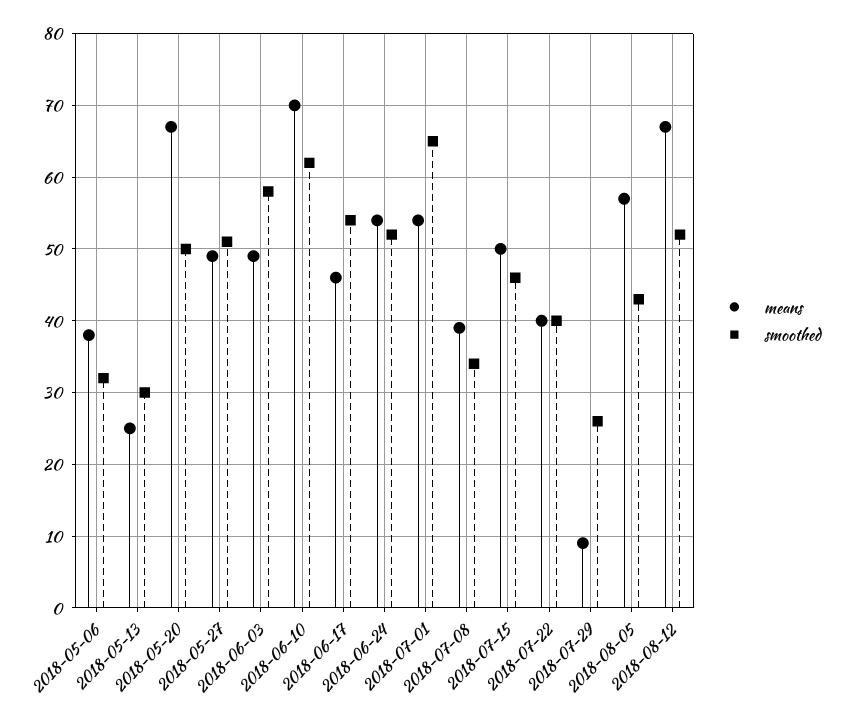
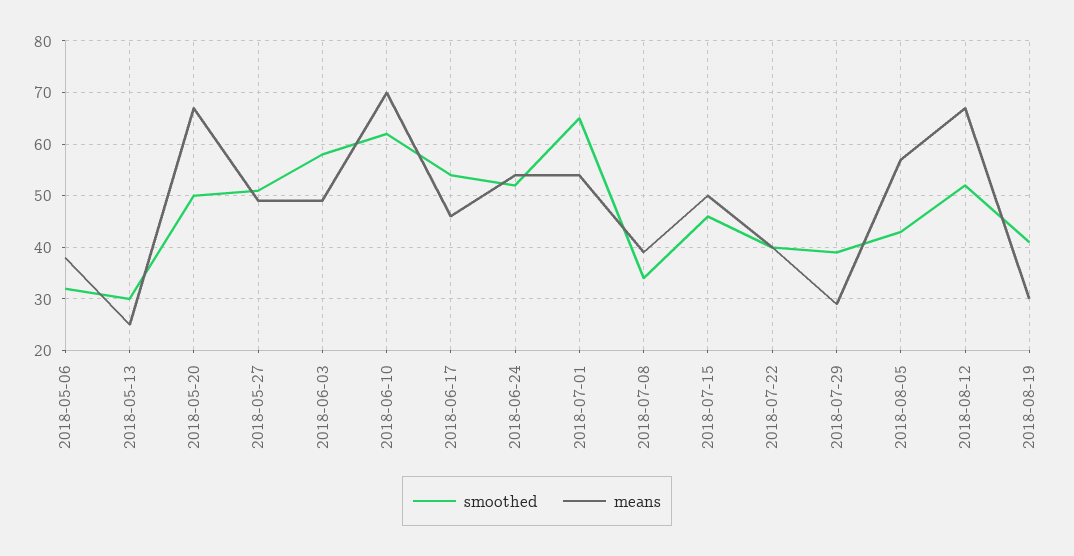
means, 2018-07-29: 9 -> 30
smoothed, 2018-07-29: 26 -> 40
smoothed, 2018-08-19: none -> 40
means, 2018-08-19: none -> 30

